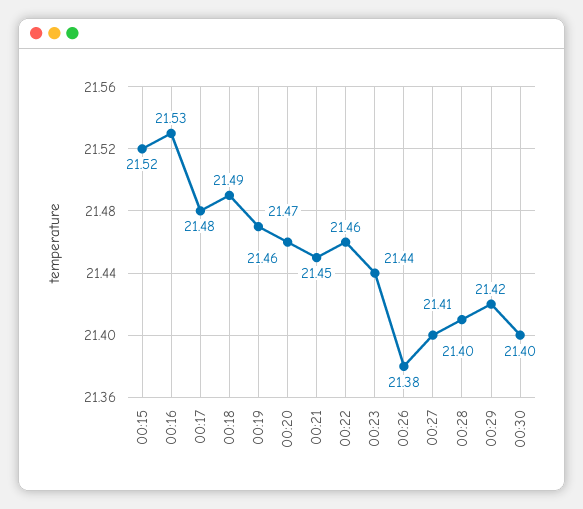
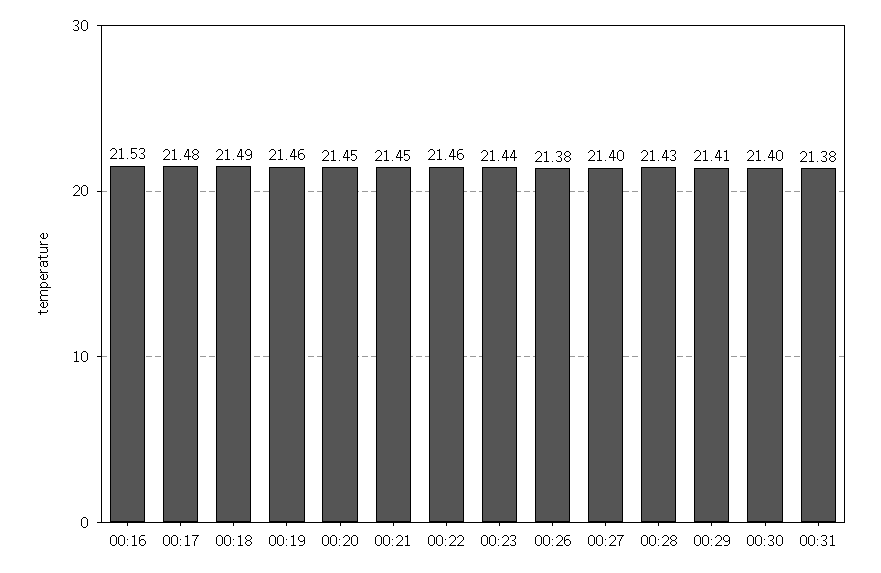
00:15: 21.52 -> none
00:19: 21.47 -> 21.46
00:20: 21.46 -> 21.45
00:28: 21.41 -> 21.43
00:29: 21.42 -> 21.41
00:31: none -> 21.38

